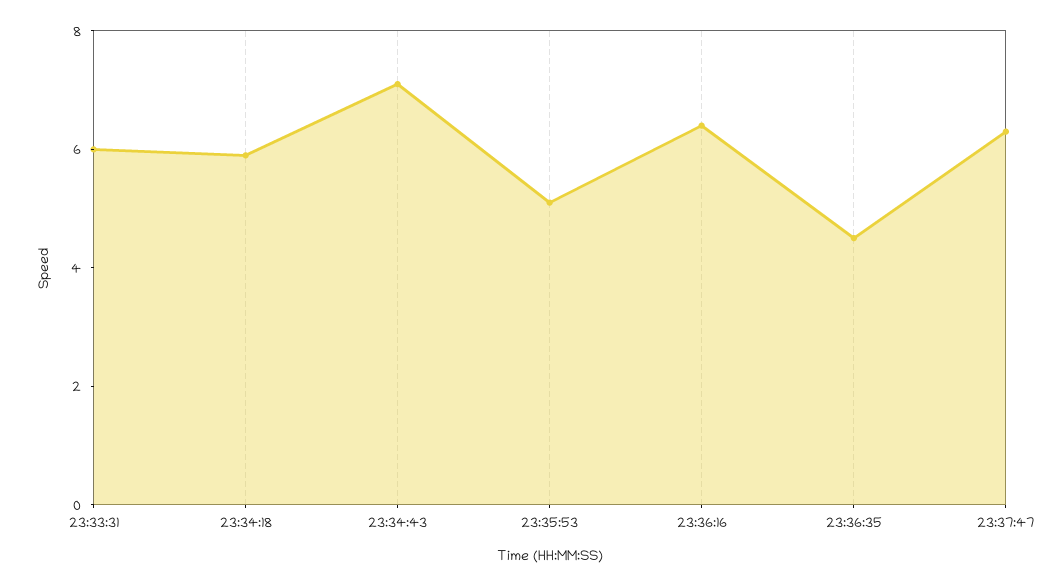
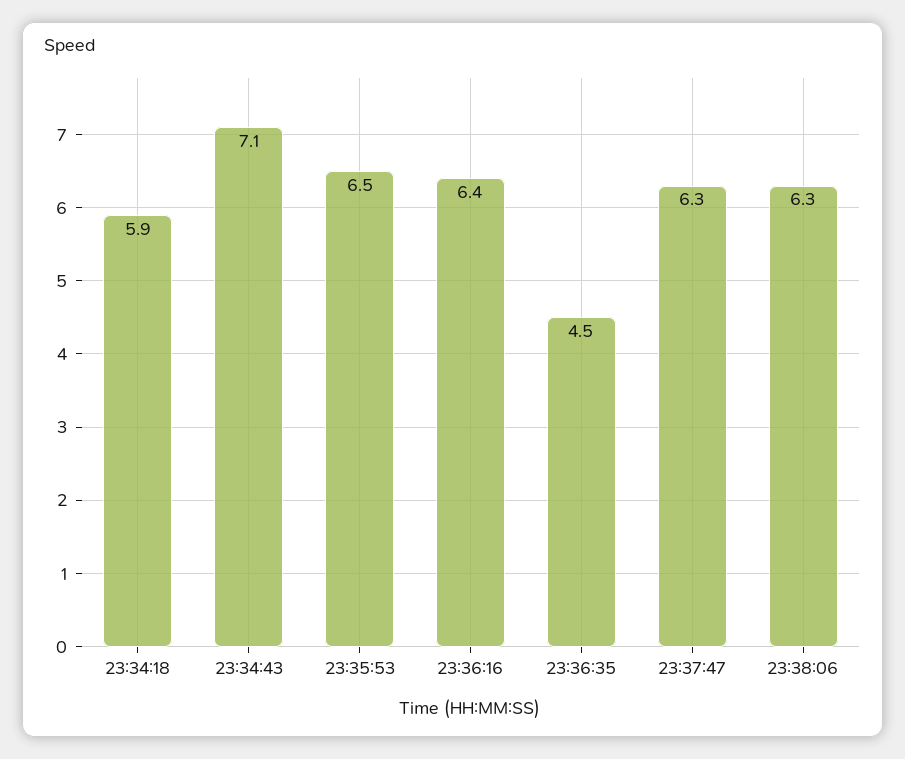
23:33:31: 6 -> none
23:35:53: 5 -> 6.5
23:38:06: none -> 6.3

